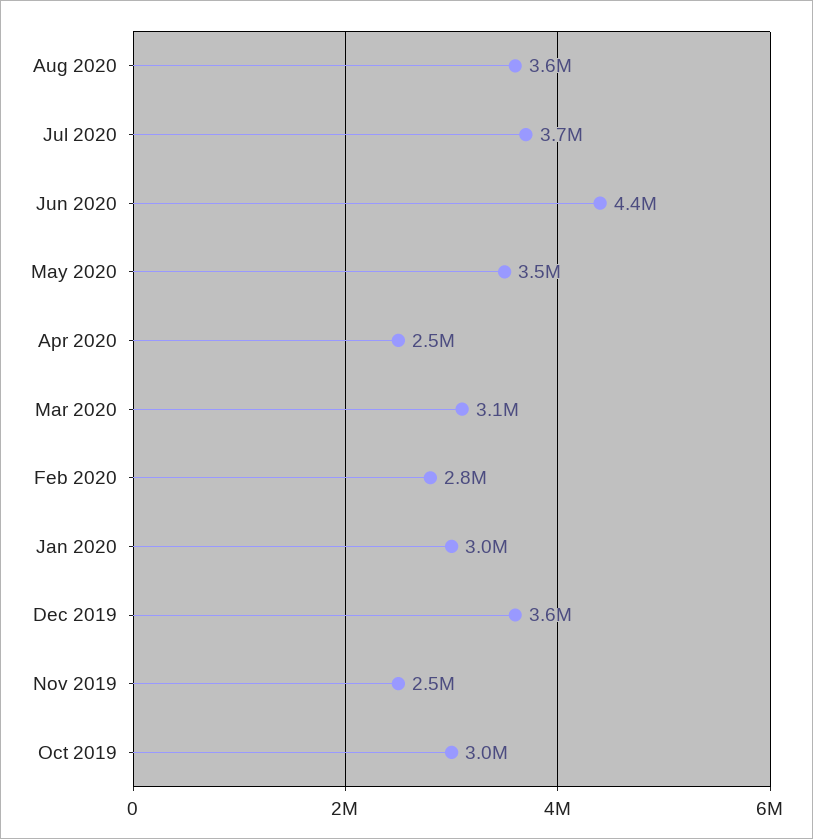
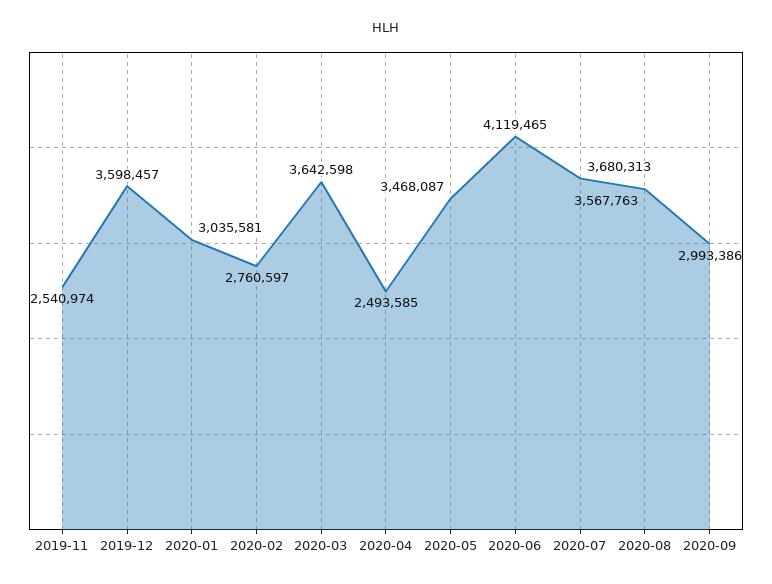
Jun 2020: 4400000 -> 4119465
Mar 2020: 3100000 -> 3642598
Oct 2019: 3000000 -> none
2020-09: none -> 2993386

